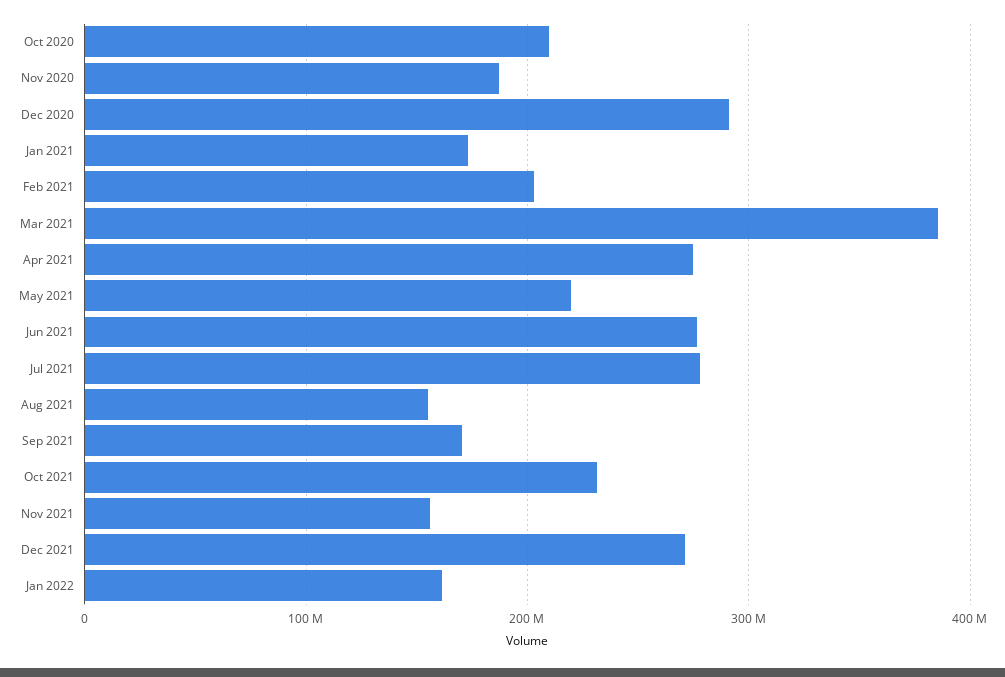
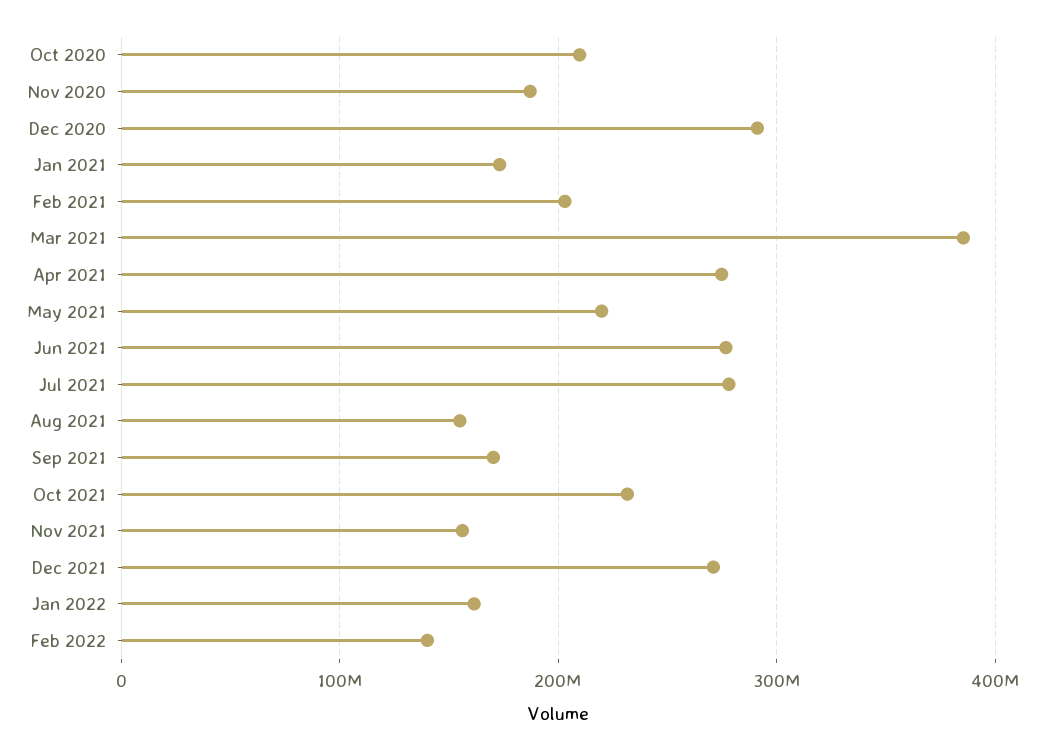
Feb 2022: none -> 140000000

